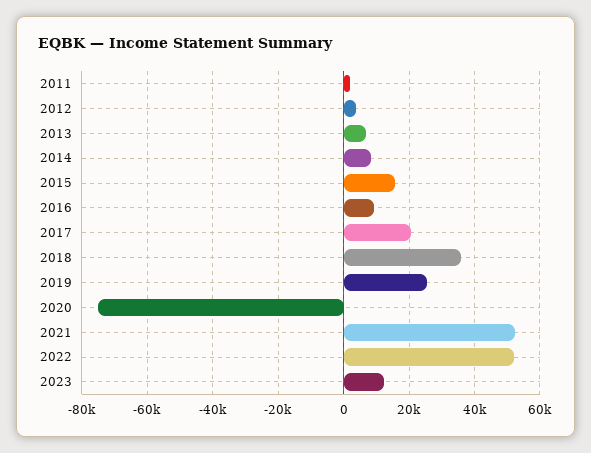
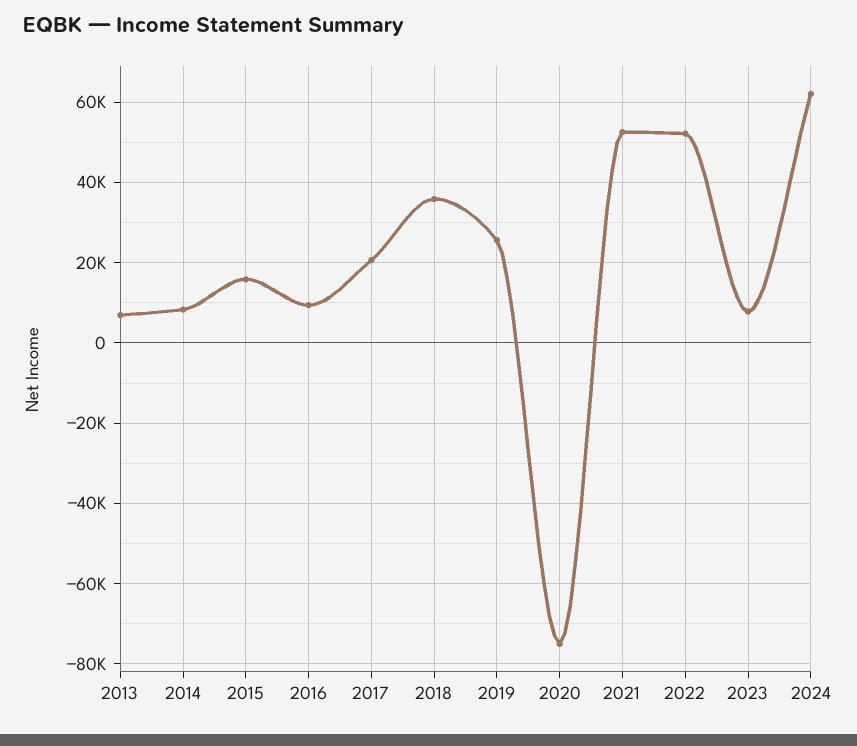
2011: 2000 -> none
2012: 4000 -> none
2023: 12000 -> 8000
2024: none -> 62000

